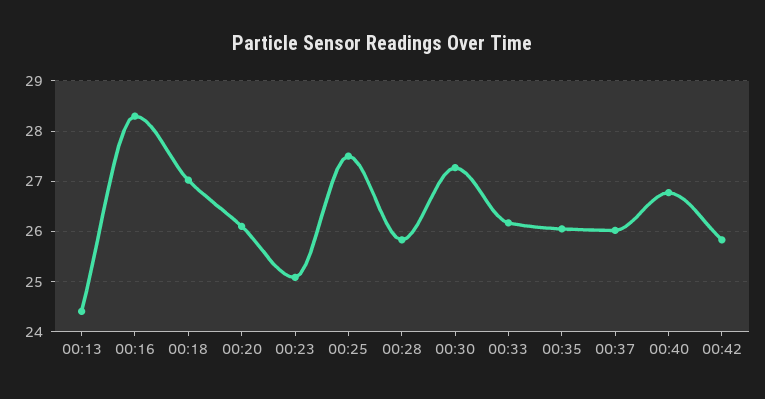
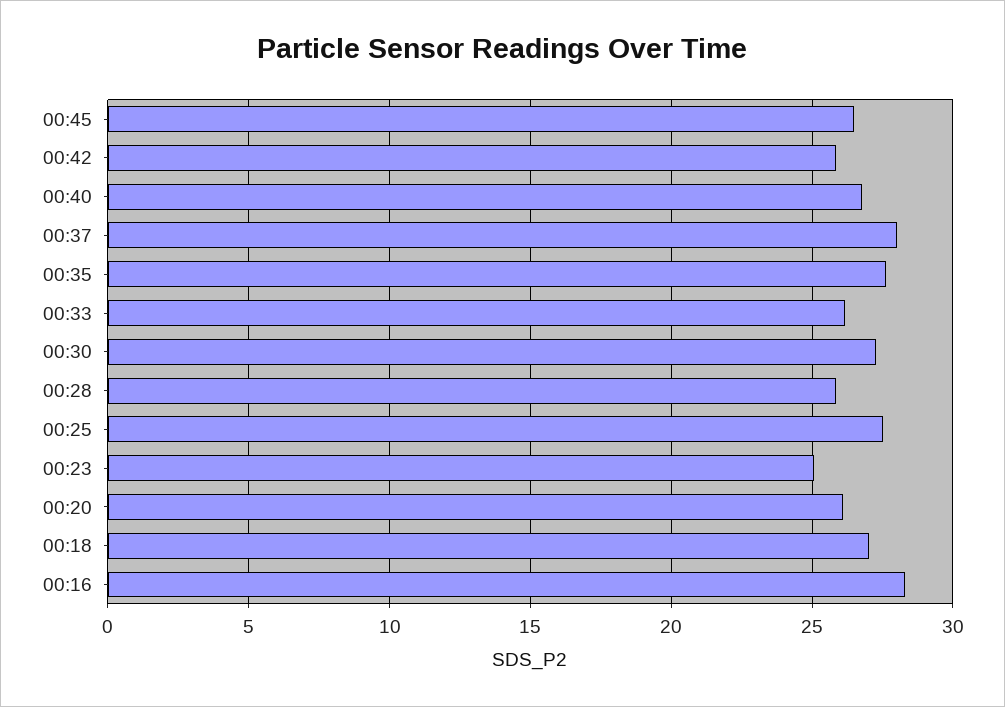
00:13: 24.4 -> none
00:35: 26 -> 27.5
00:37: 26 -> 28
00:45: none -> 26.5

